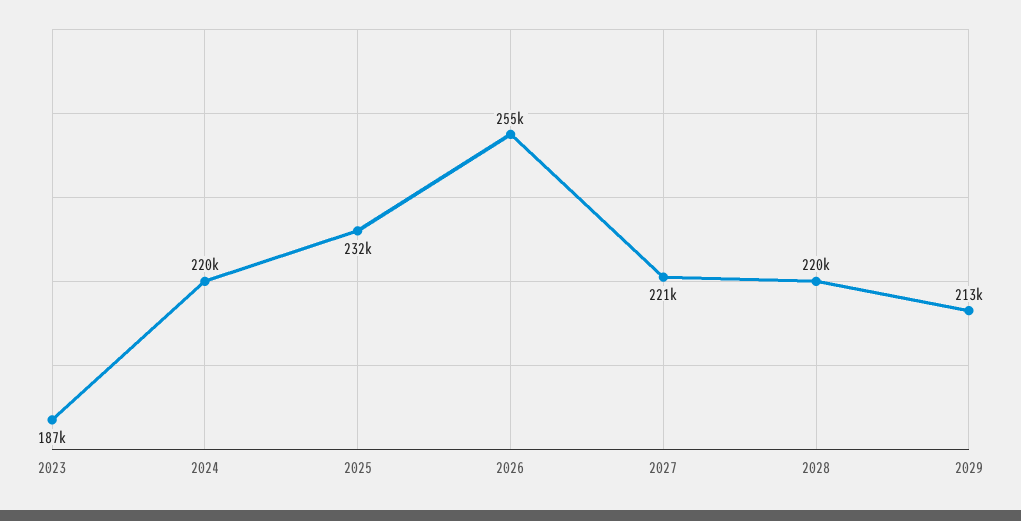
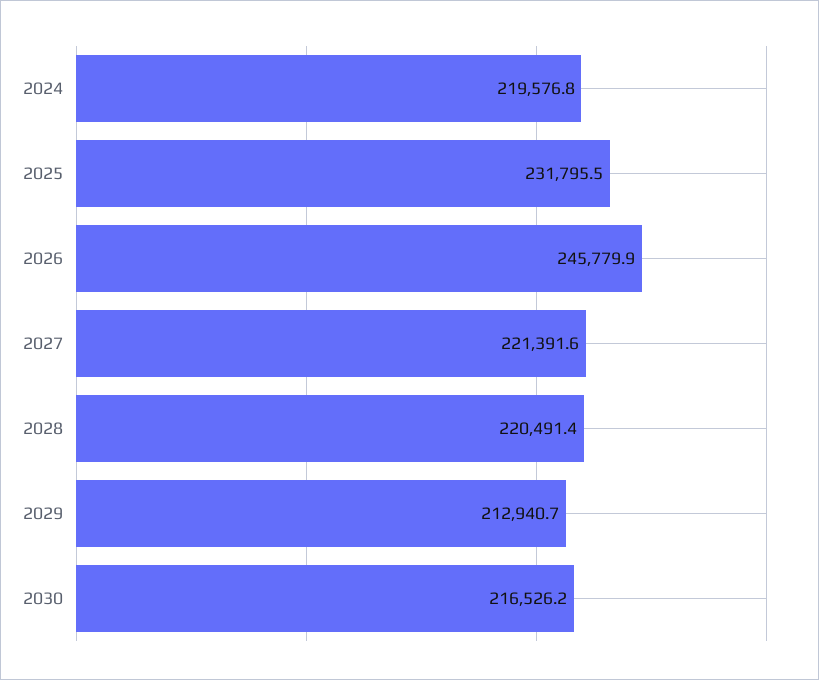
2023: 187000 -> none
2026: 255000 -> 245779.9
2030: none -> 216526.2

